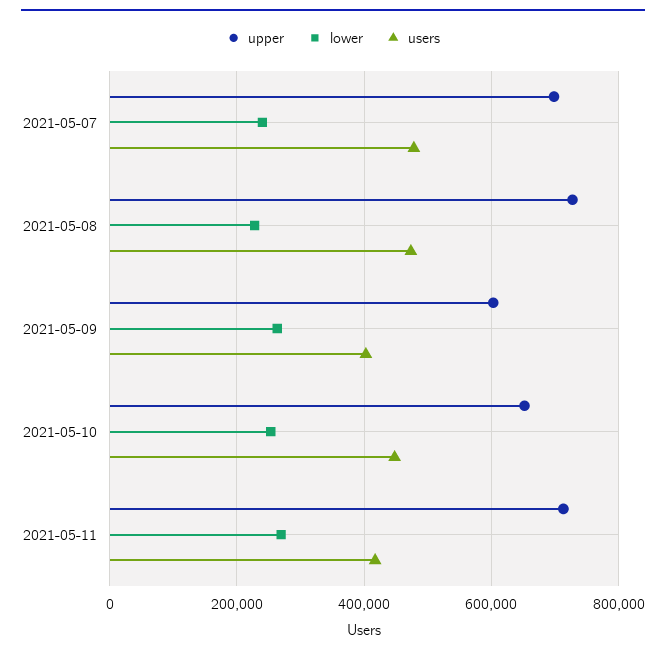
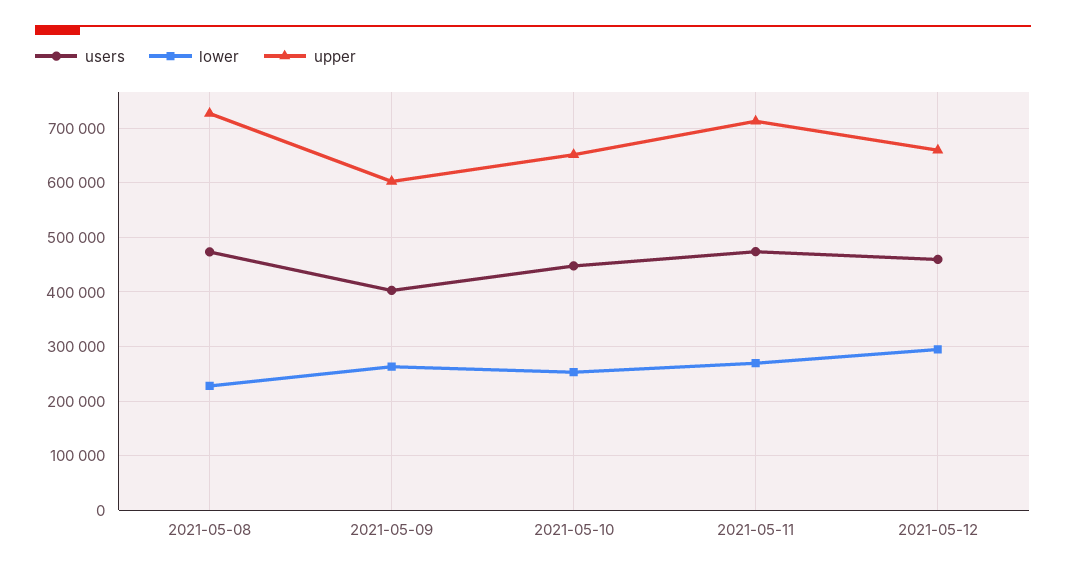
upper, 2021-05-07: 700000 -> none
lower, 2021-05-07: 240000 -> none
users, 2021-05-07: 480000 -> none
users, 2021-05-11: 420000 -> 480000
users, 2021-05-12: none -> 460000
lower, 2021-05-12: none -> 300000
upper, 2021-05-12: none -> 660000

